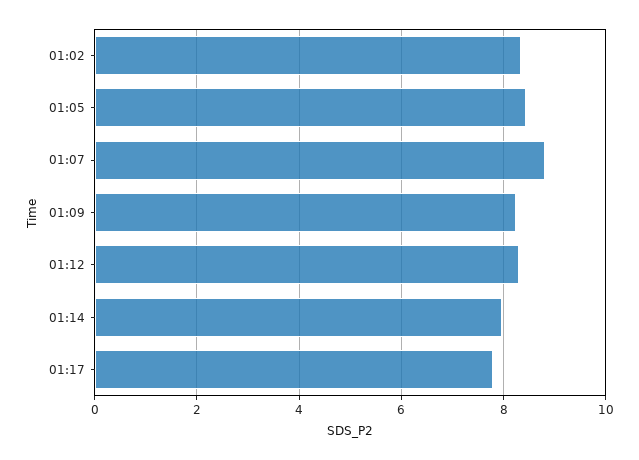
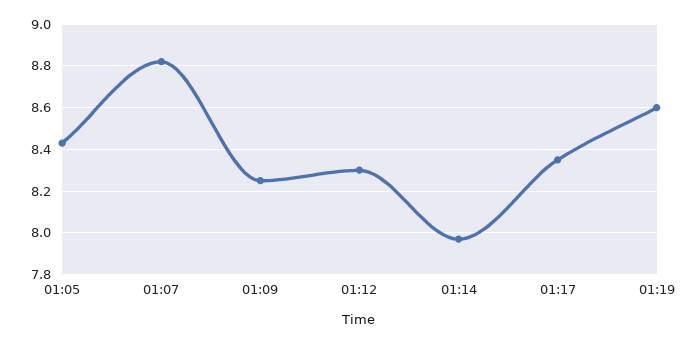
01:02: 8.4 -> none
01:17: 7.8 -> 8.35
01:19: none -> 8.6

